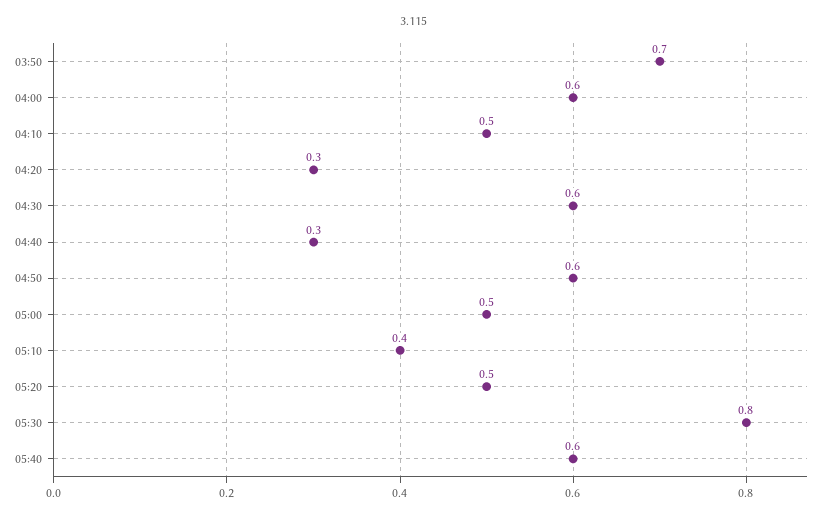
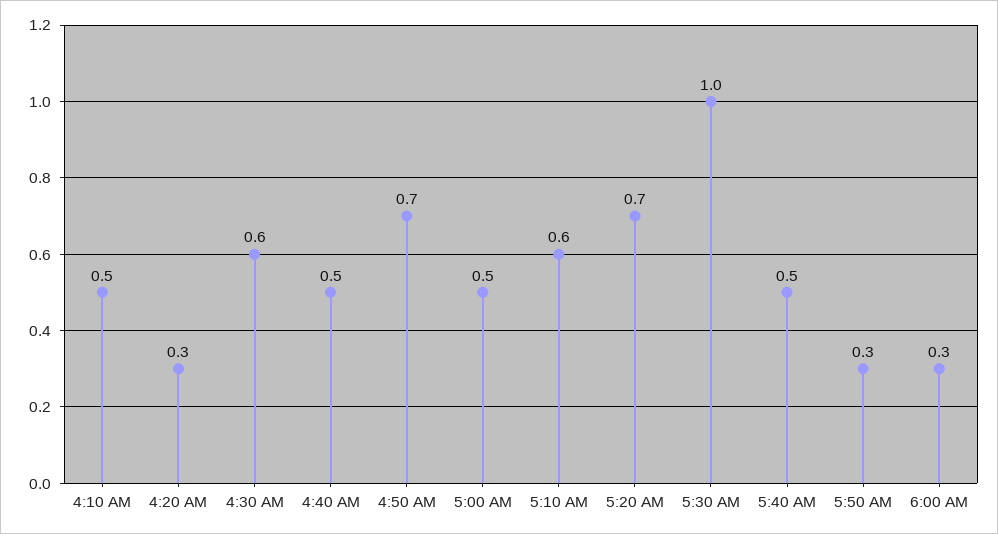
03:50: 0.7 -> none
04:00: 0.6 -> none
04:40: 0.3 -> 0.5
04:50: 0.6 -> 0.7
05:10: 0.4 -> 0.6
05:20: 0.5 -> 0.7
05:30: 0.8 -> 1
05:40: 0.6 -> 0.5
5:50 AM: none -> 0.3
6:00 AM: none -> 0.3

